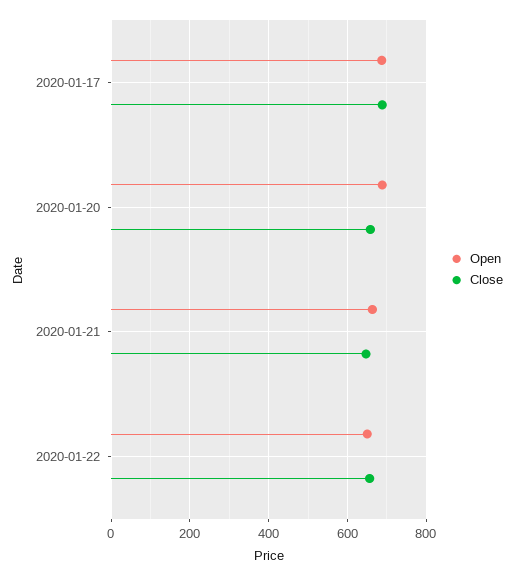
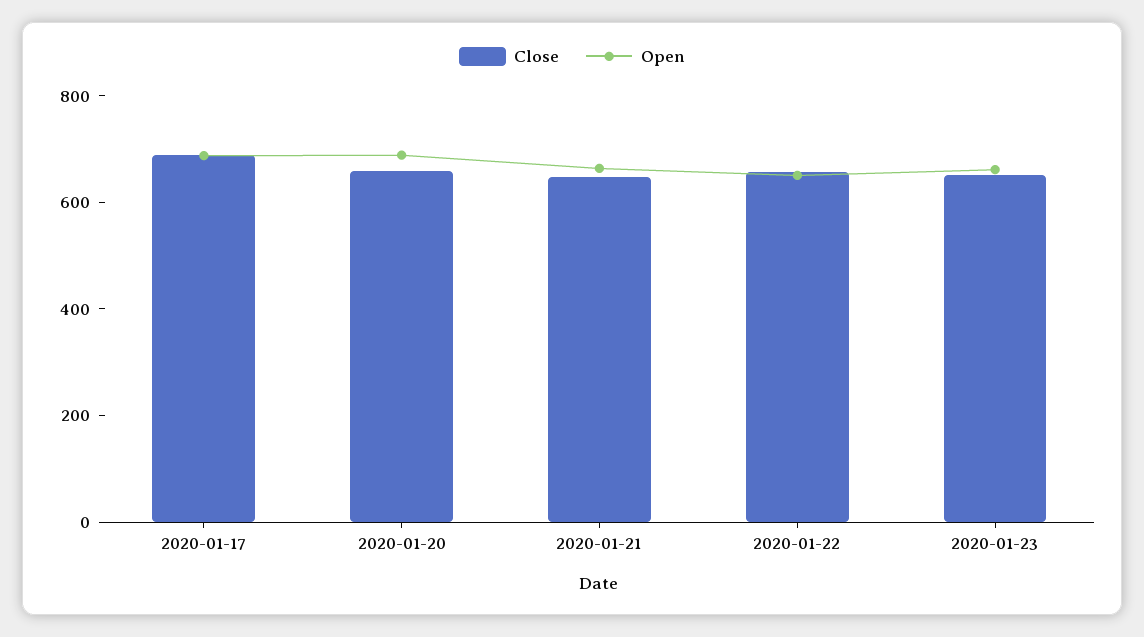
Close, 2020-01-23: none -> 650
Open, 2020-01-23: none -> 650

